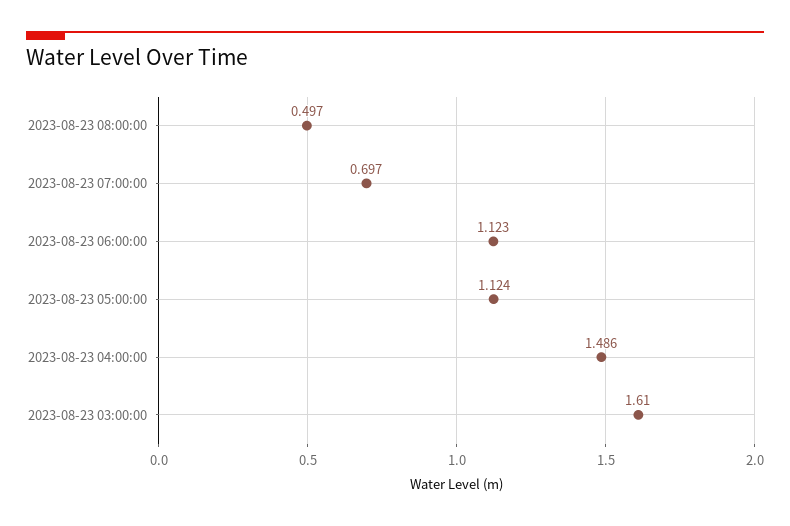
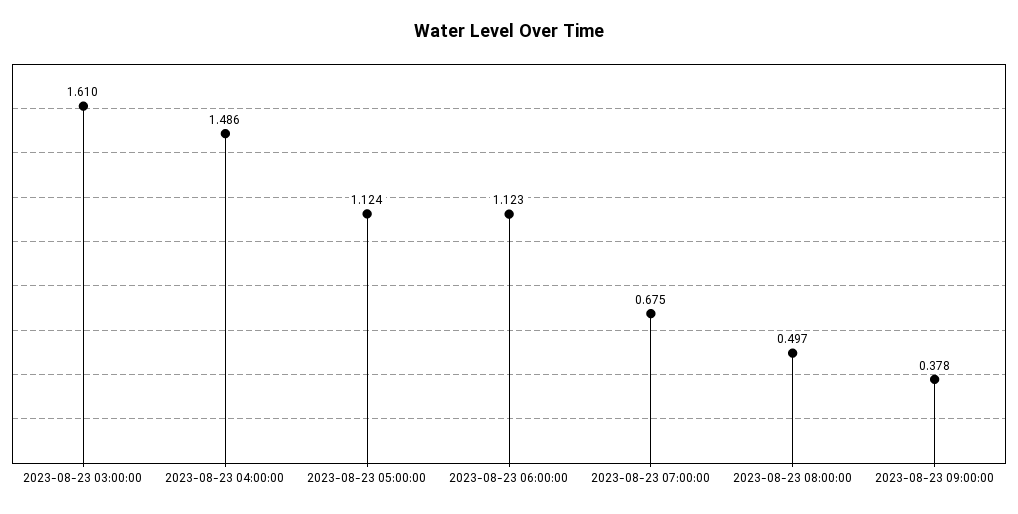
2023-08-23 07:00:00: 0.697 -> 0.675
2023-08-23 09:00:00: none -> 0.378

